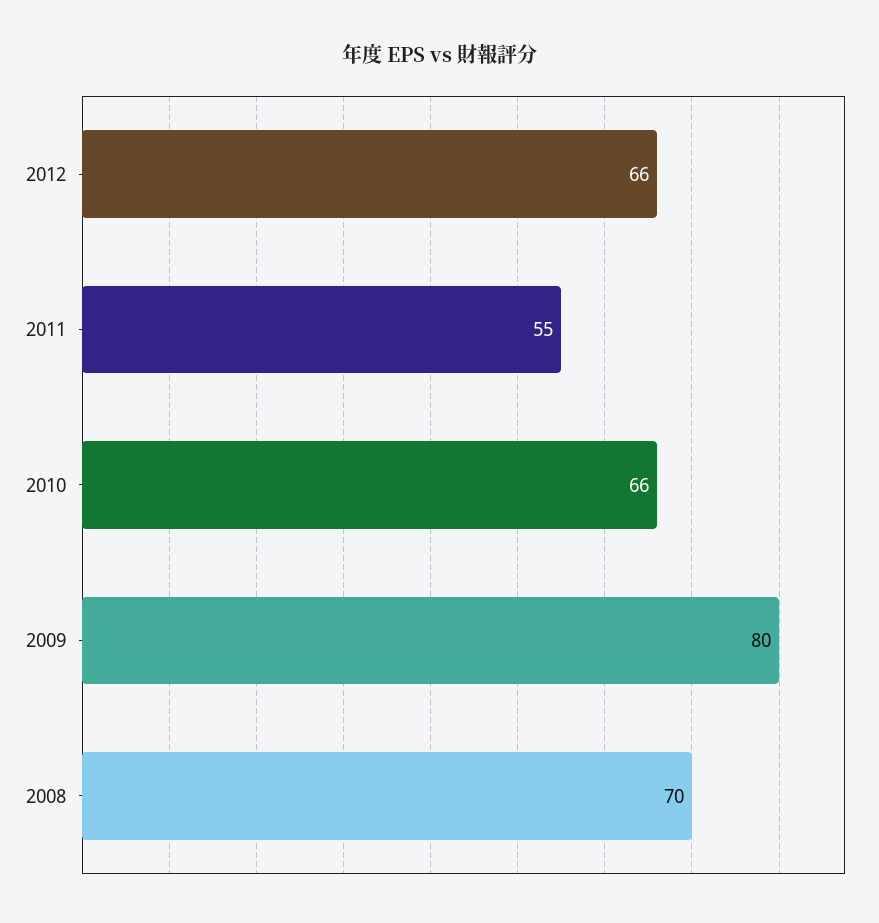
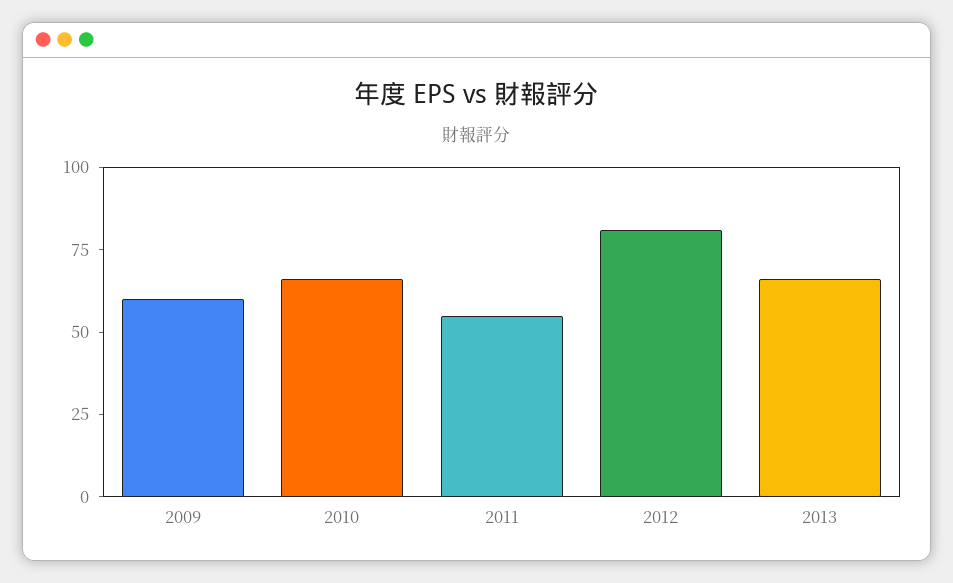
2012: 66 -> 80
2009: 80 -> 60
2008: 70 -> none
2013: none -> 65

